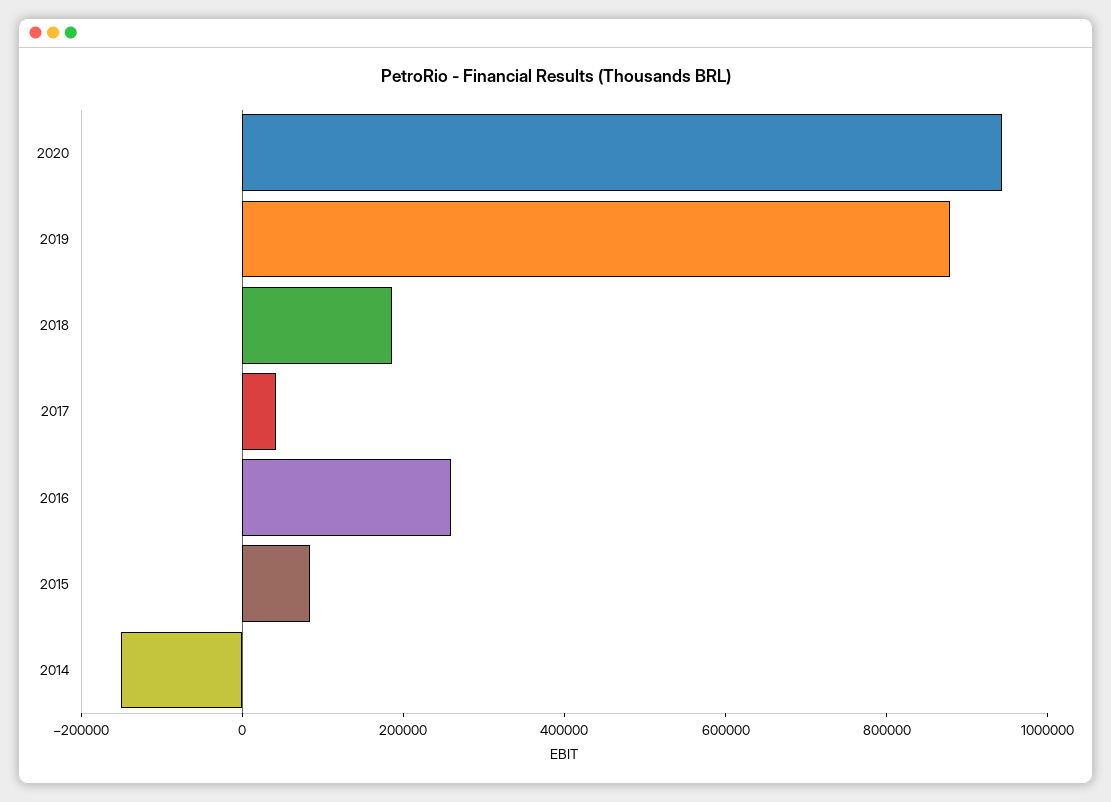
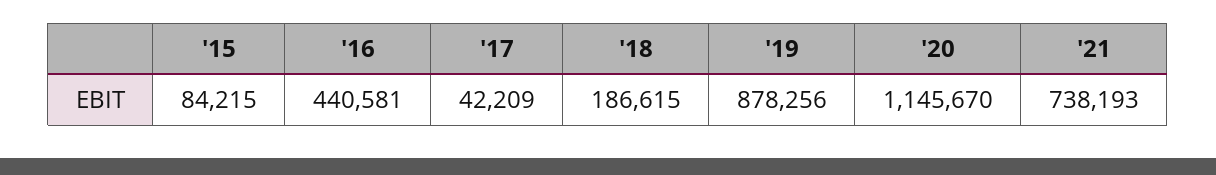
2020: 950000 -> 1145670
2016: 250000 -> 440581
2014: -150000 -> none
'21: none -> 738193

